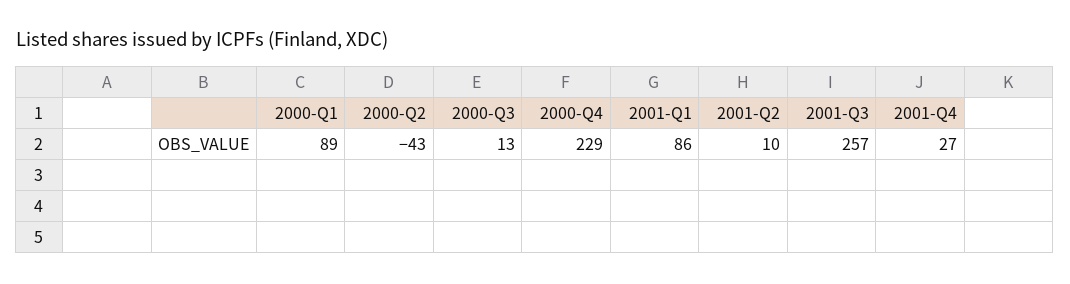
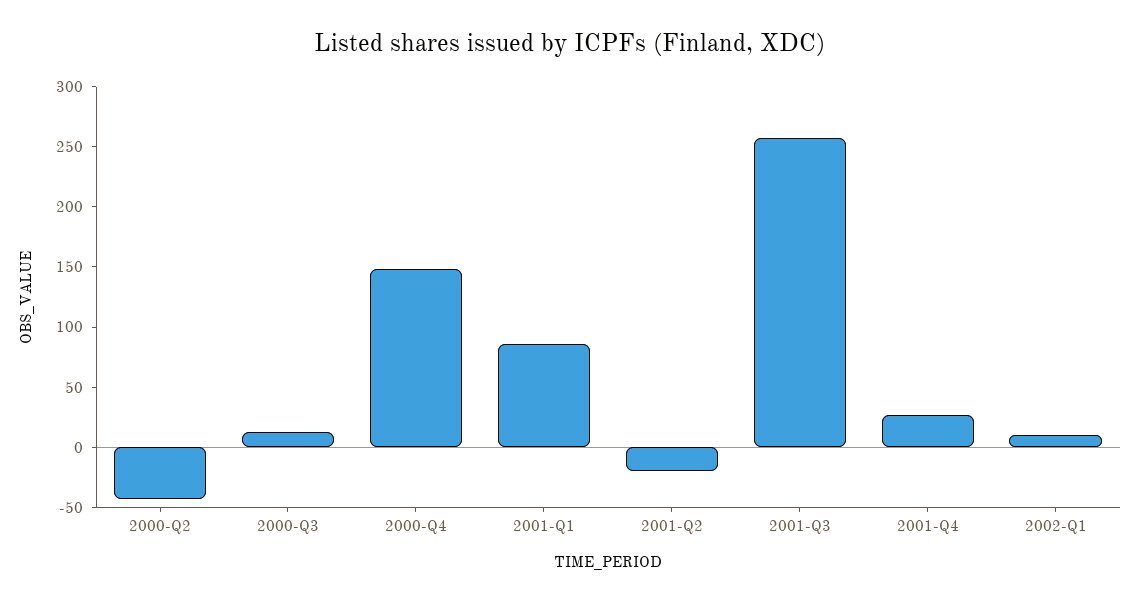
2000-Q1: 89 -> none
2000-Q4: 229 -> 150
2001-Q2: 10 -> -20
2002-Q1: none -> 10

